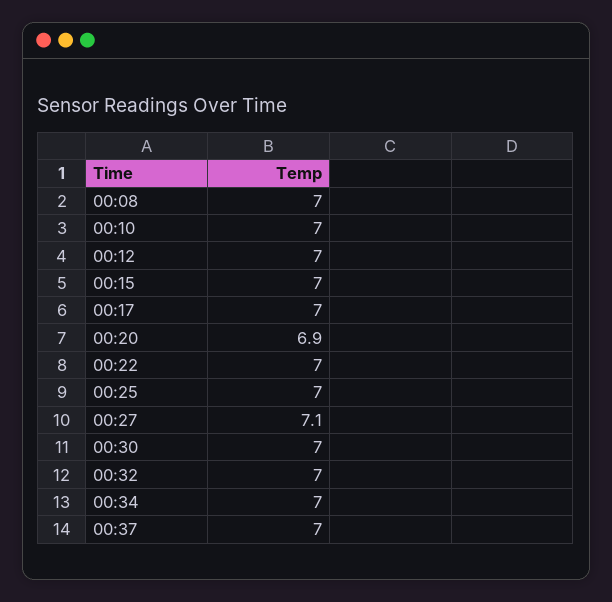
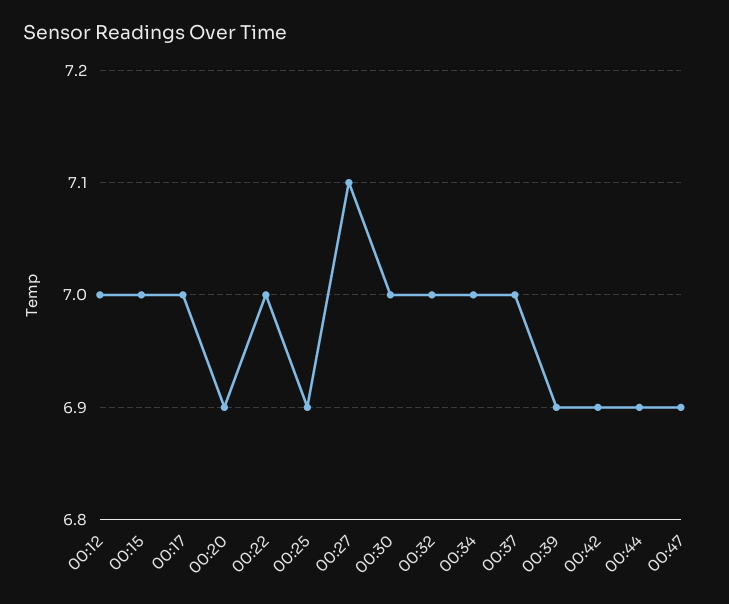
00:08: 7 -> none
00:10: 7 -> none
00:25: 7 -> 6.9
00:39: none -> 6.9
00:42: none -> 6.9
00:44: none -> 6.9
00:47: none -> 6.9

